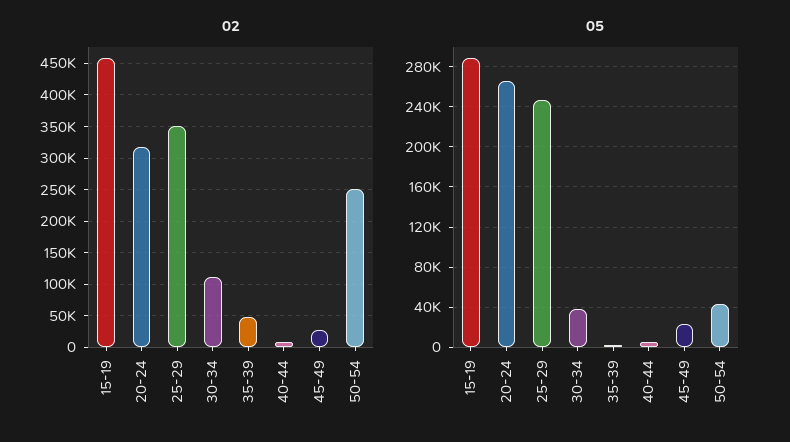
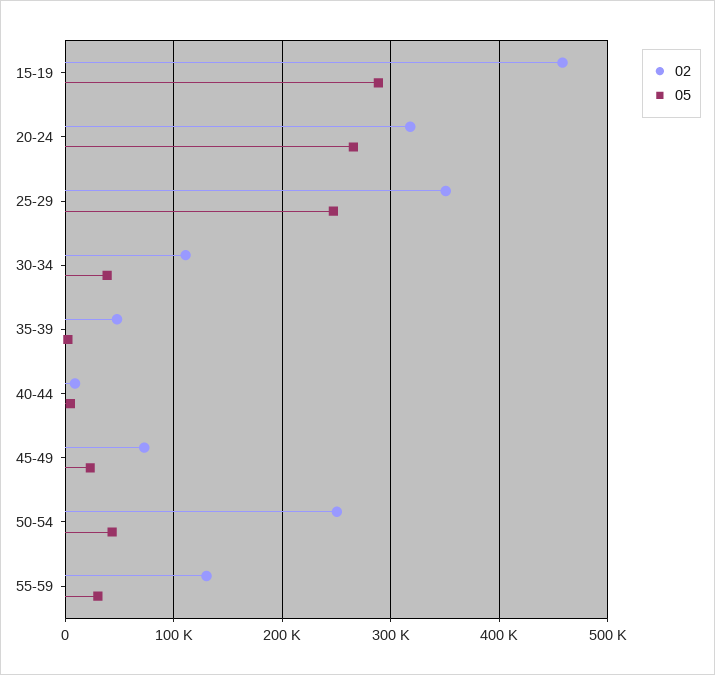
02, 45-49: 30000 -> 70000
02, 55-59: none -> 130000
05, 55-59: none -> 30000

